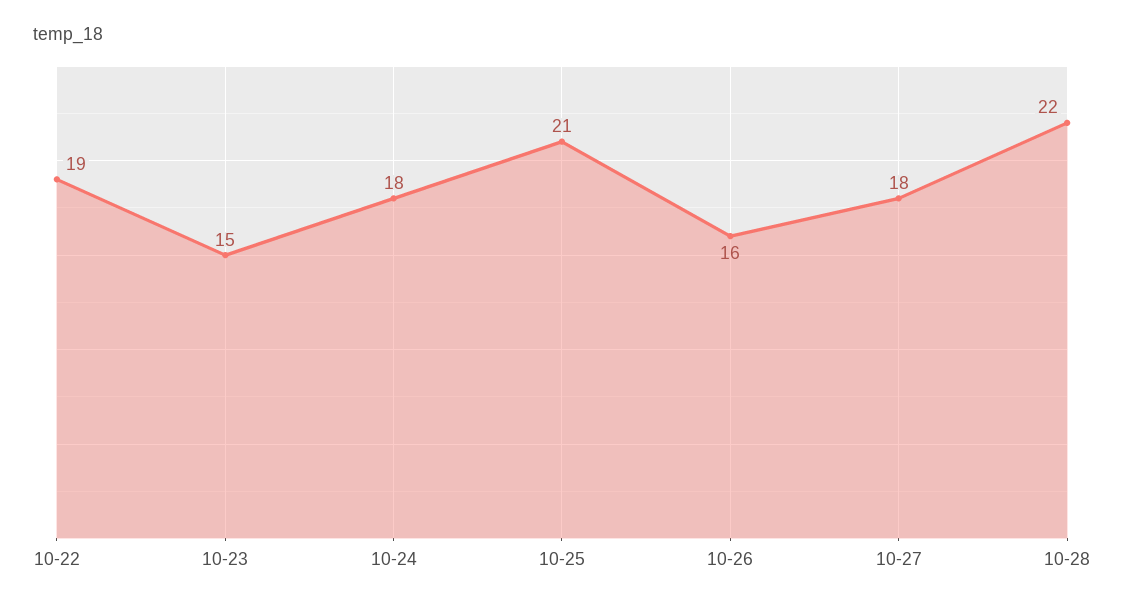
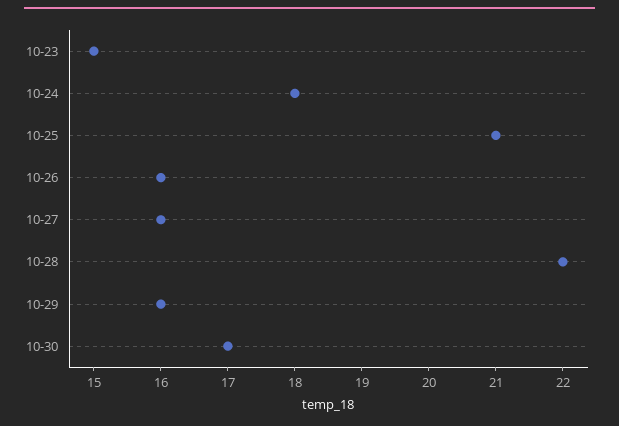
10-22: 19 -> none
10-27: 18 -> 16
10-29: none -> 16
10-30: none -> 17

